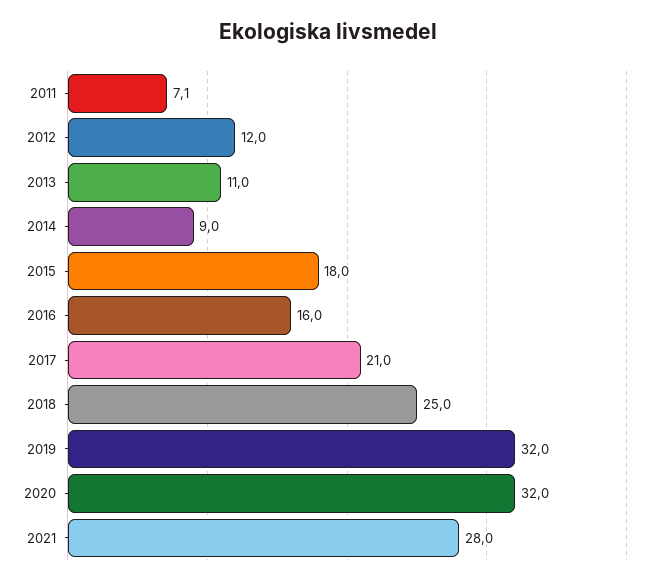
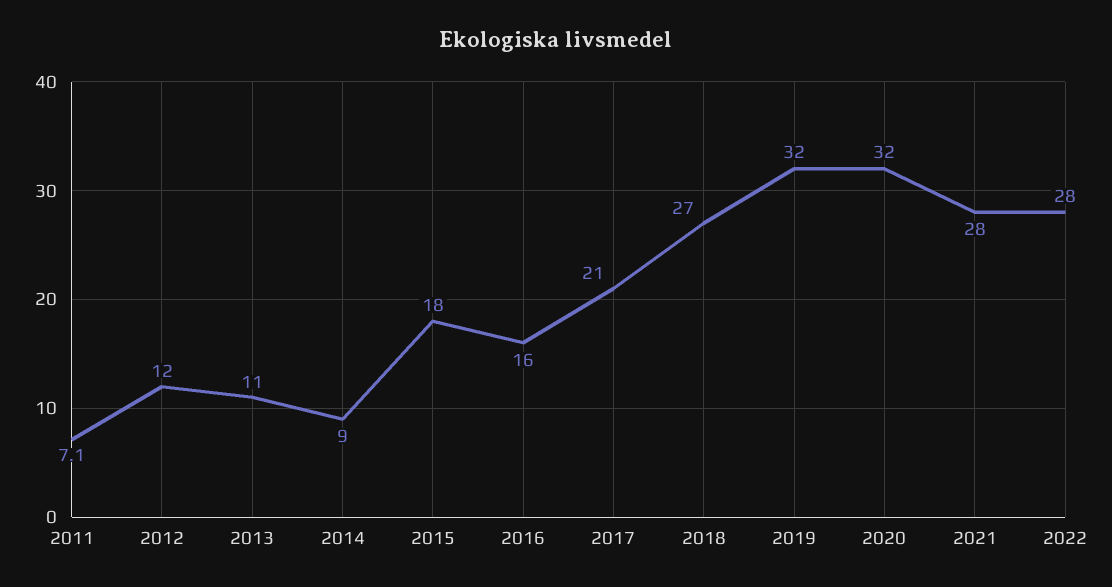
2018: 25 -> 27
2022: none -> 28

